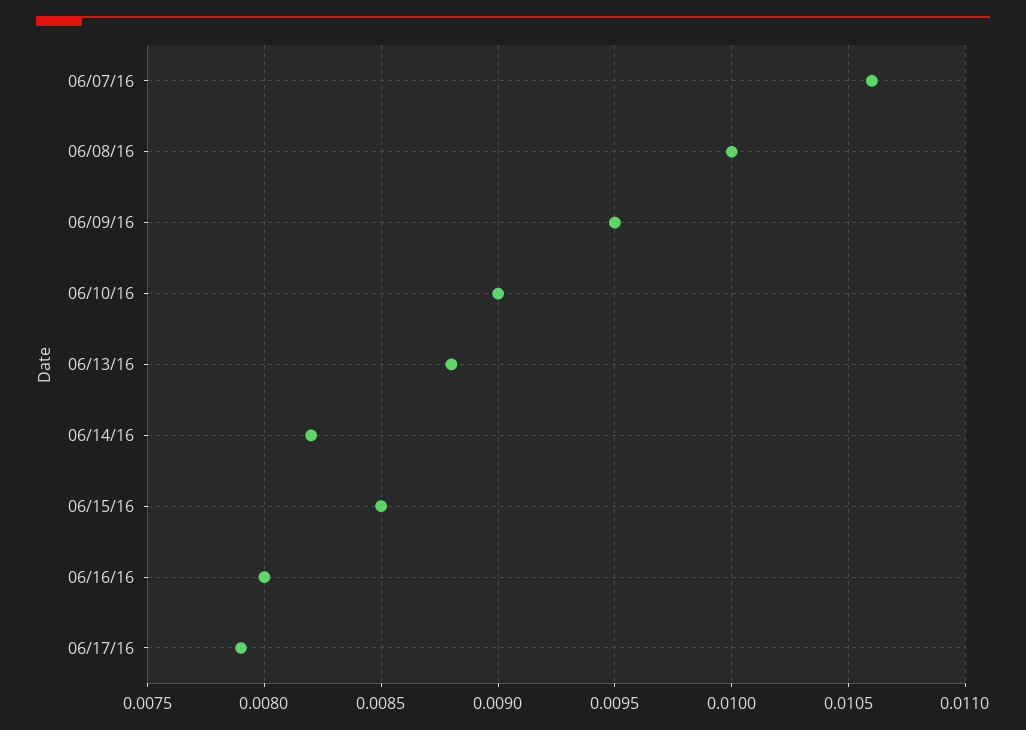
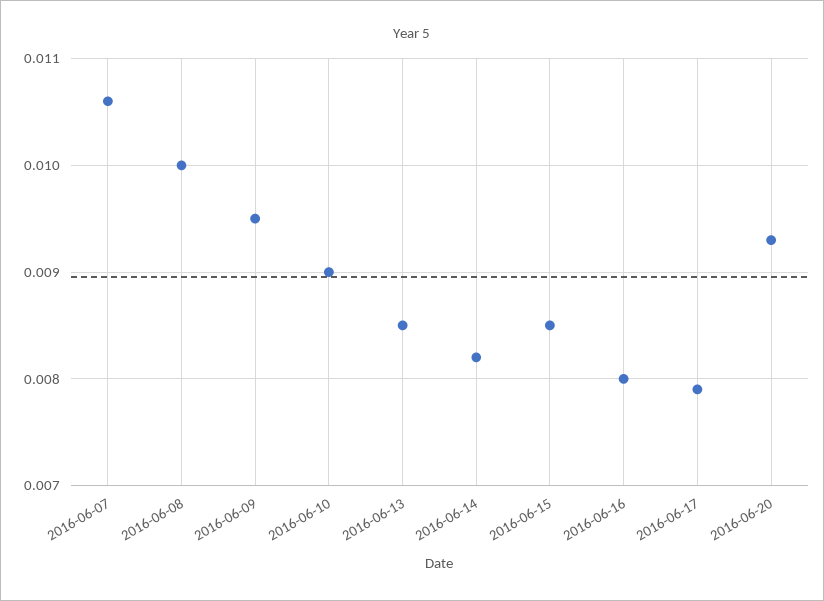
06/13/16: 0.0088 -> 0.0085
2016-06-20: none -> 0.0093

